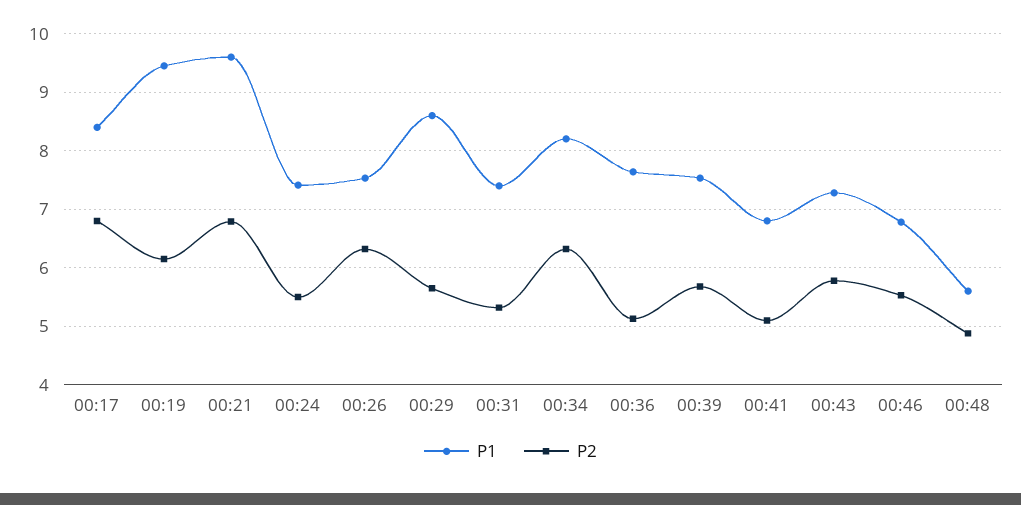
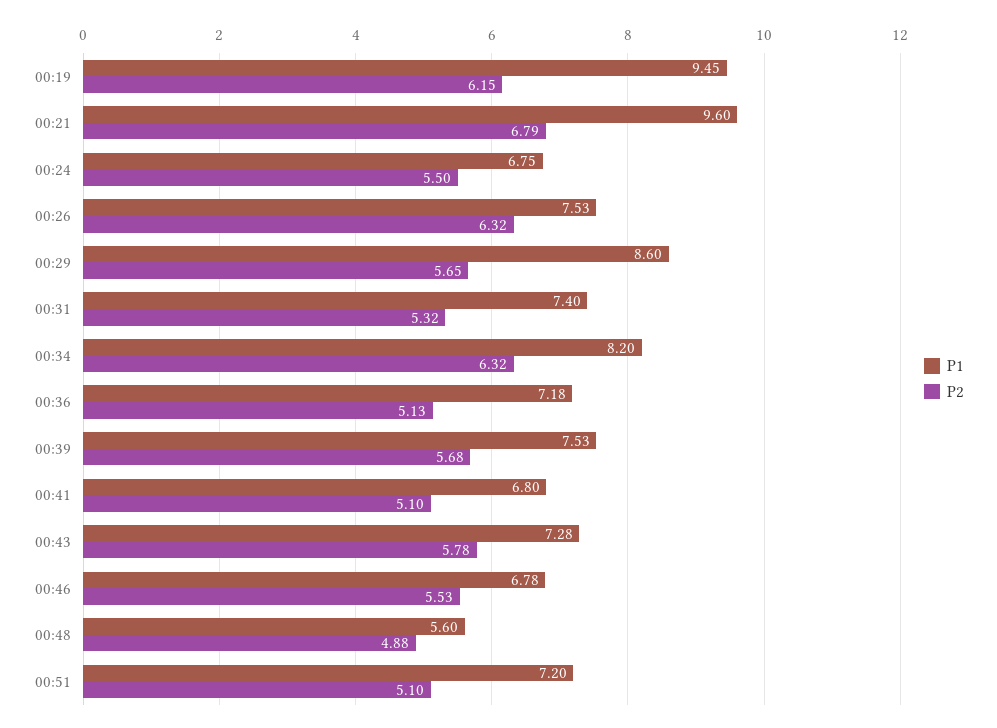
P1, 00:17: 8.4 -> none
P2, 00:17: 6.8 -> none
P1, 00:24: 7.4 -> 6.75
P1, 00:36: 7.6 -> 7.18
P1, 00:51: none -> 7.2
P2, 00:51: none -> 5.1

